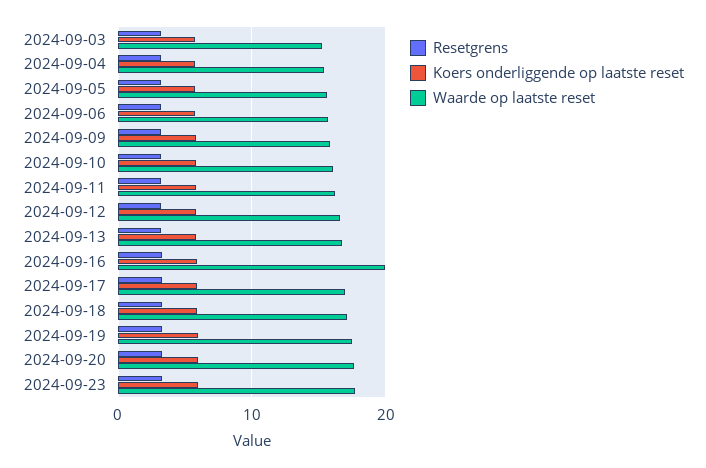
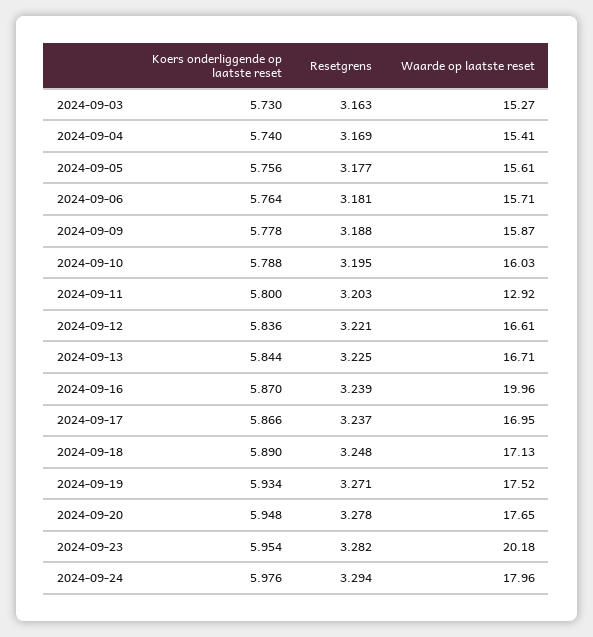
Waarde op laatste reset, 2024-09-11: 16 -> 12.92
Waarde op laatste reset, 2024-09-23: 18 -> 20.18
Koers onderliggende op laatste reset, 2024-09-24: none -> 5.976
Resetgrens, 2024-09-24: none -> 3.294
Waarde op laatste reset, 2024-09-24: none -> 17.96

